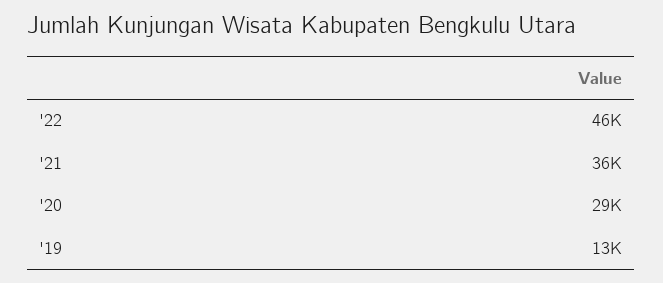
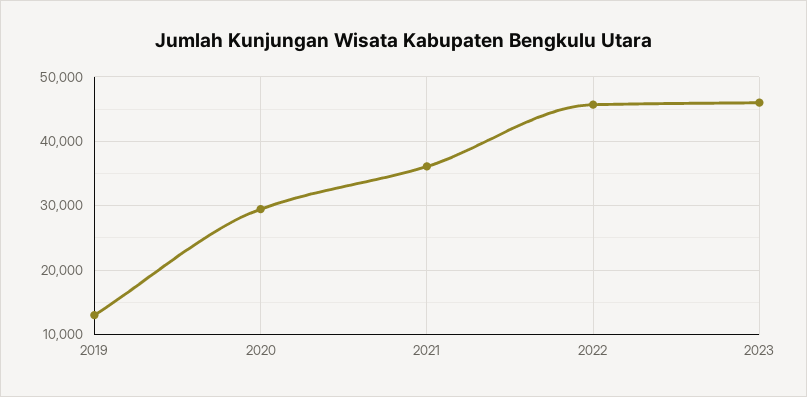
2023: none -> 46000

